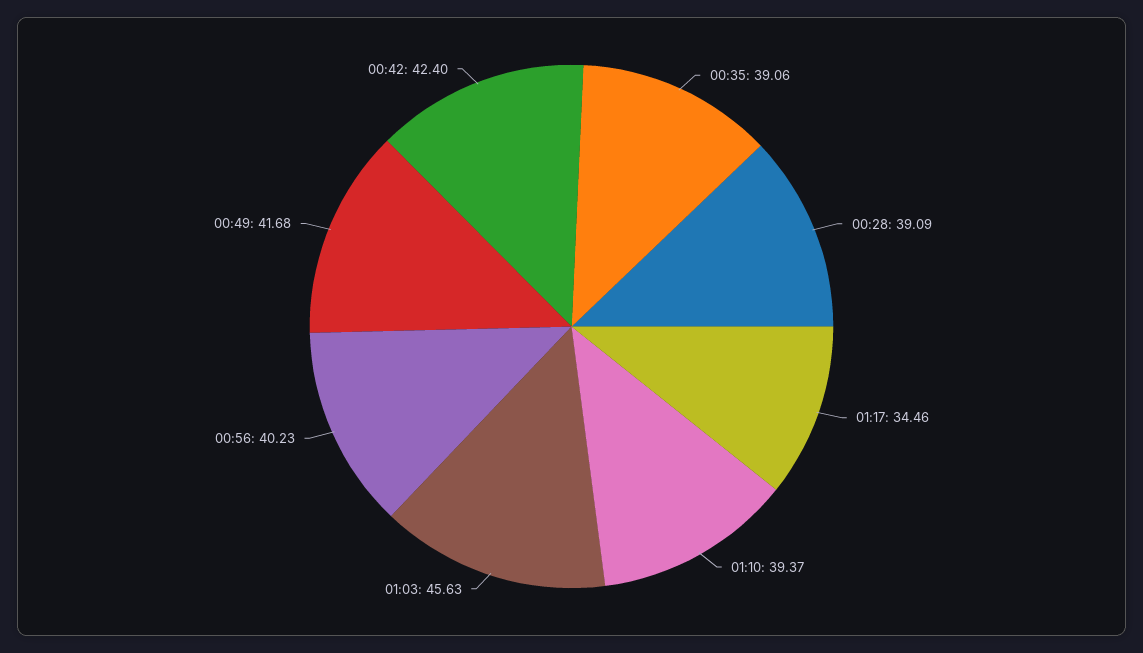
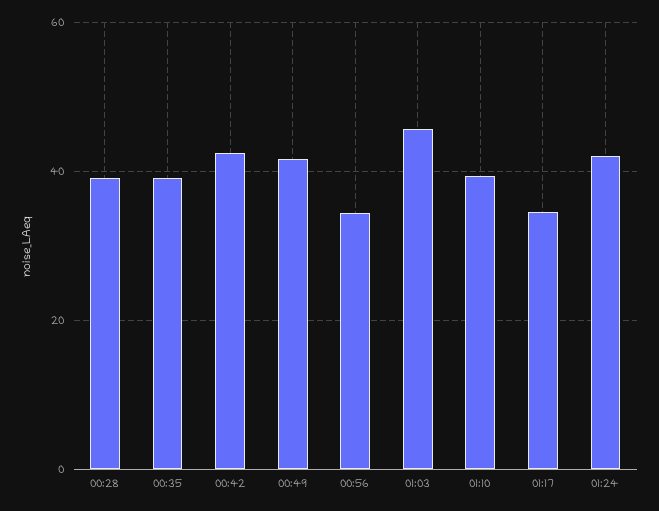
00:56: 40.23 -> 34
01:24: none -> 42

